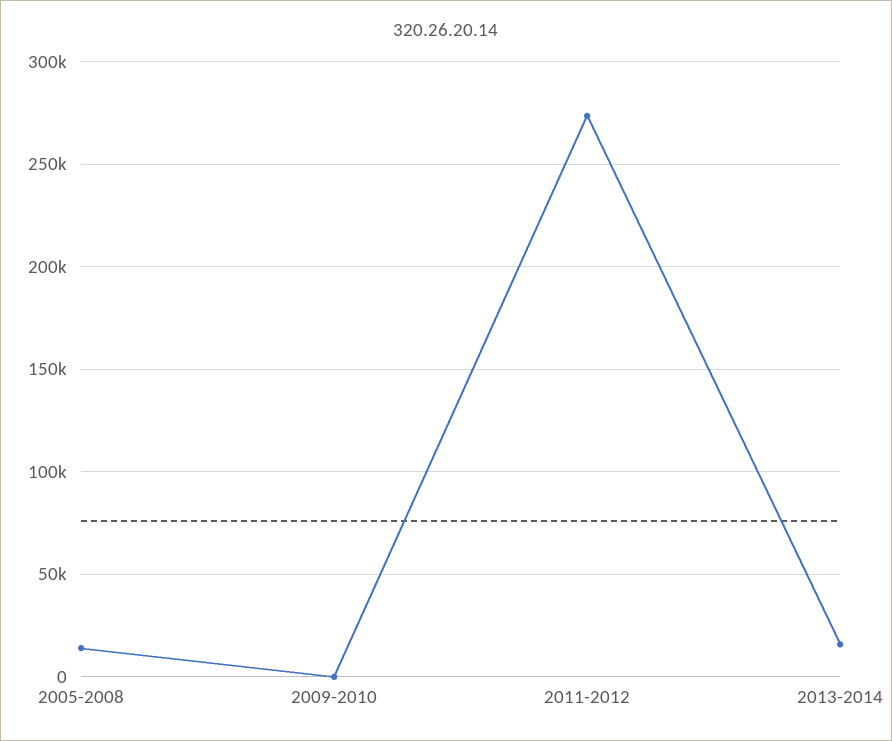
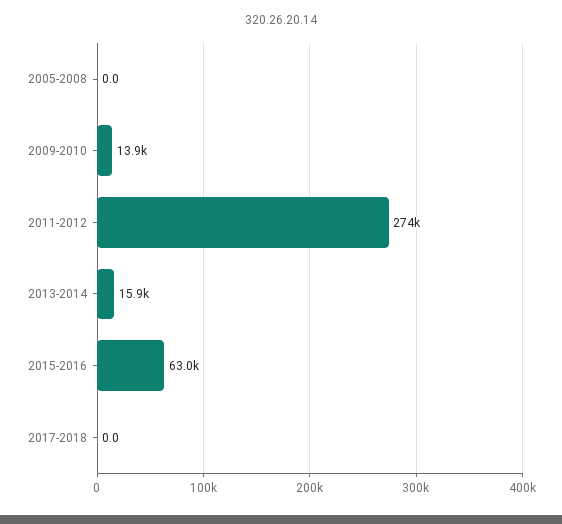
2005-2008: 15000 -> 0
2009-2010: 0 -> 13900
2015-2016: none -> 63000
2017-2018: none -> 0

